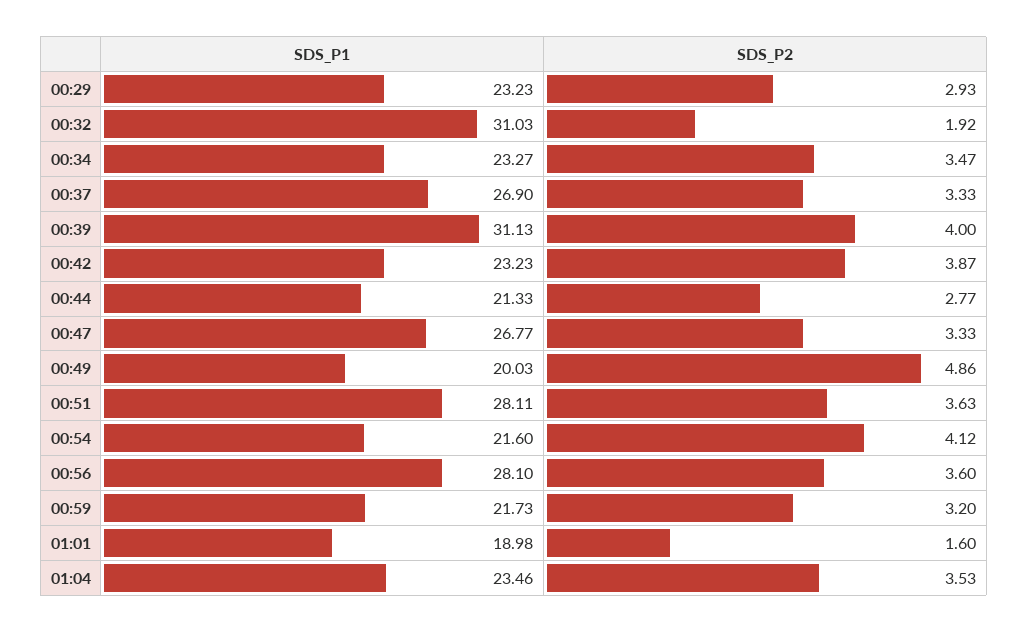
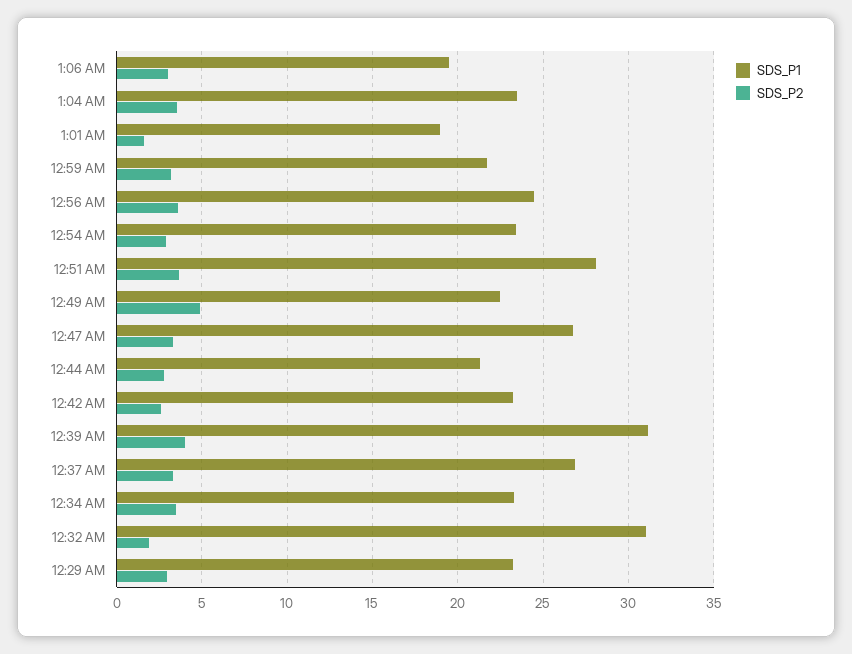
SDS_P2, 00:42: 3.87 -> 2.5
SDS_P1, 00:49: 20.03 -> 22.5
SDS_P1, 00:54: 21.6 -> 23.5
SDS_P2, 00:54: 4.12 -> 3
SDS_P1, 00:56: 28.1 -> 24.5
SDS_P1, 1:06 AM: none -> 19.5
SDS_P2, 1:06 AM: none -> 3

